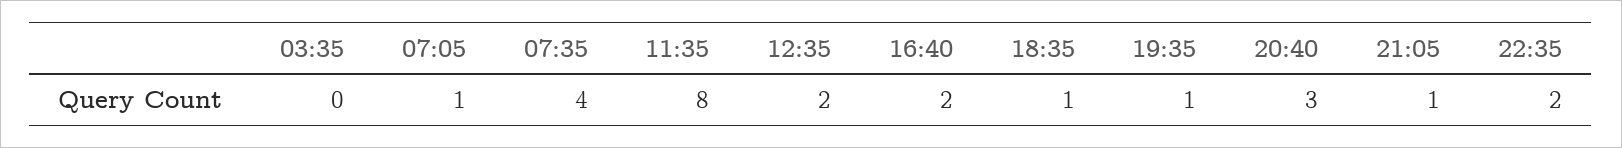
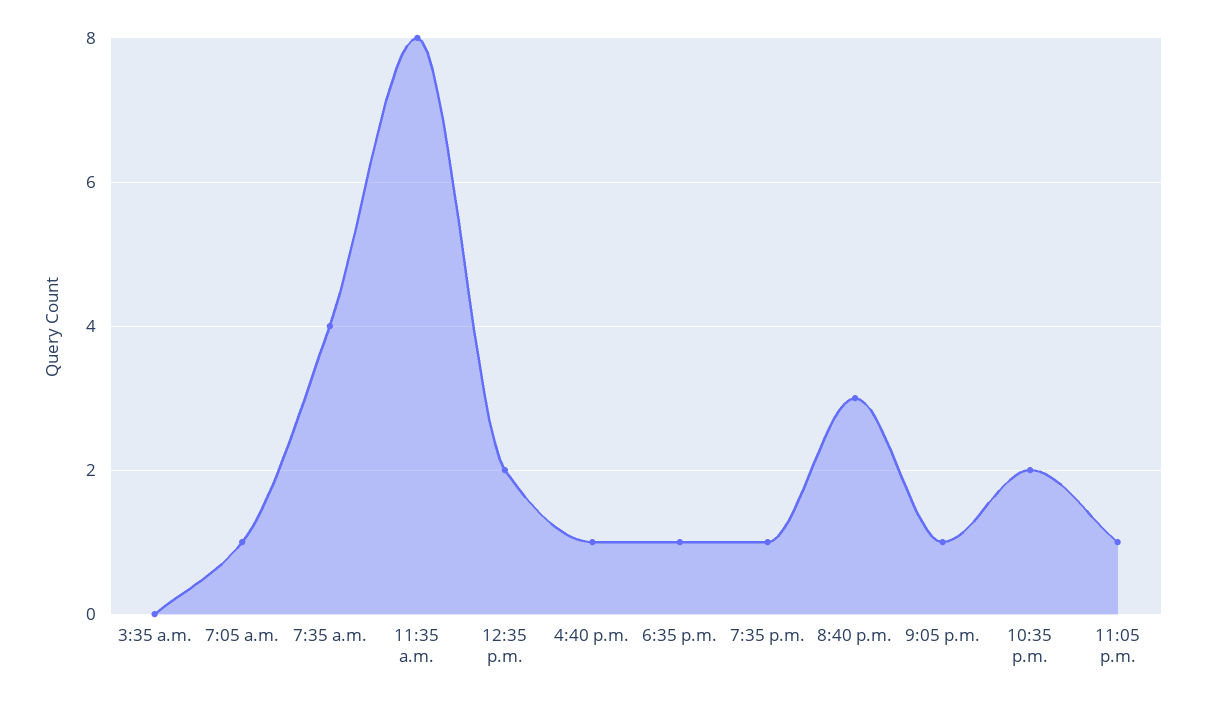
16:40: 2 -> 1
11:05 p.m.: none -> 1

